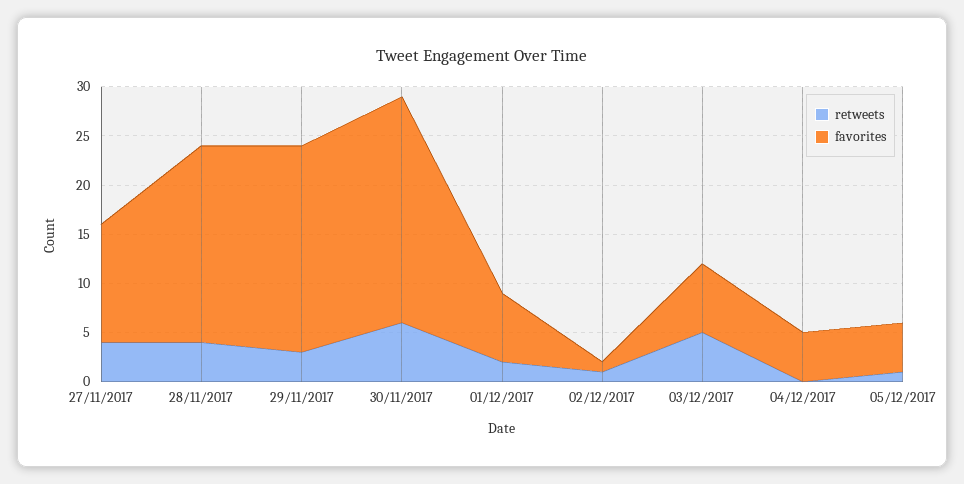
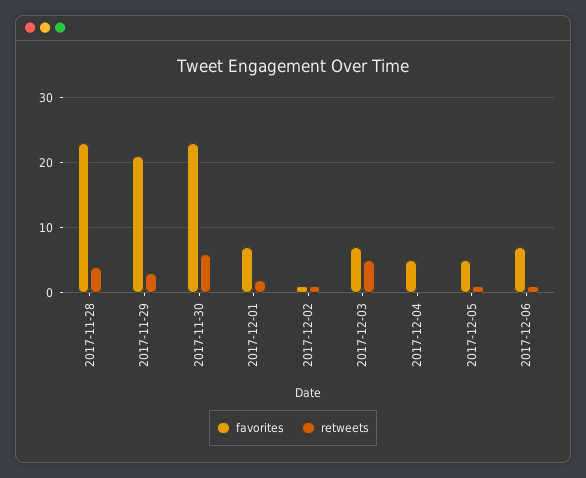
retweets, 27/11/2017: 4 -> none
favorites, 27/11/2017: 12 -> none
favorites, 28/11/2017: 20 -> 23
favorites, 2017-12-06: none -> 7
retweets, 2017-12-06: none -> 1

